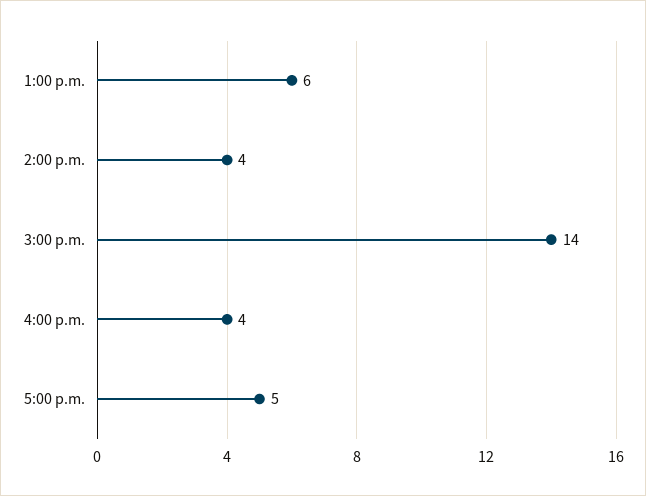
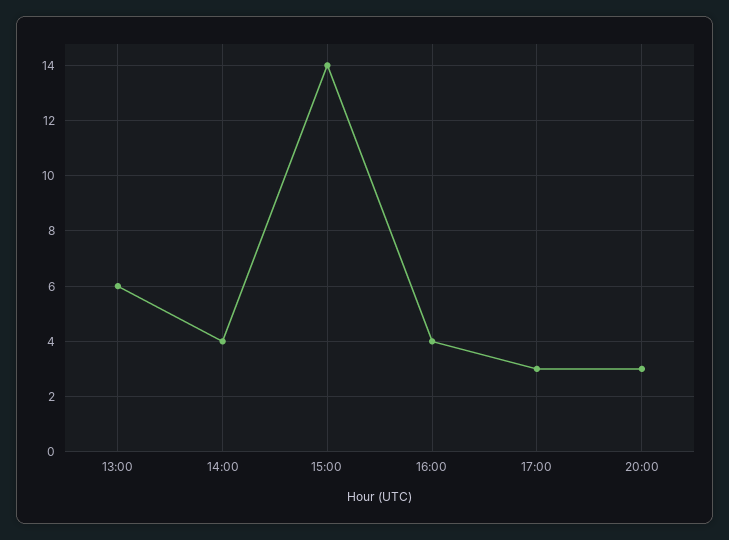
5:00 p.m.: 5 -> 3
20:00: none -> 3

